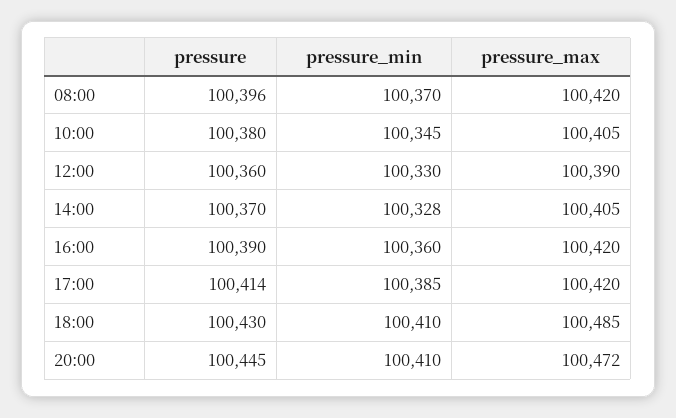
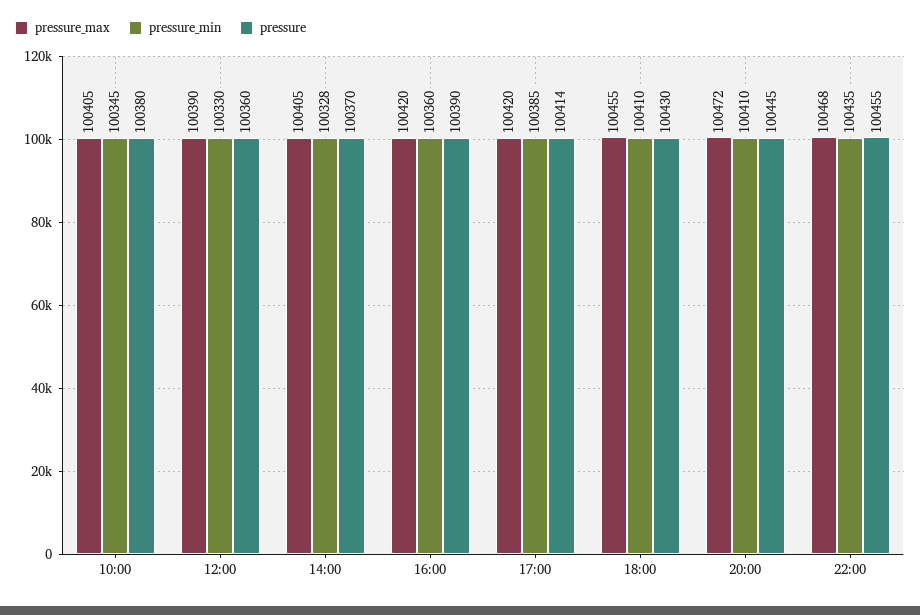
pressure, 08:00: 100396 -> none
pressure_min, 08:00: 100370 -> none
pressure_max, 08:00: 100420 -> none
pressure_max, 18:00: 100485 -> 100455
pressure_max, 22:00: none -> 100468
pressure_min, 22:00: none -> 100435
pressure, 22:00: none -> 100455

